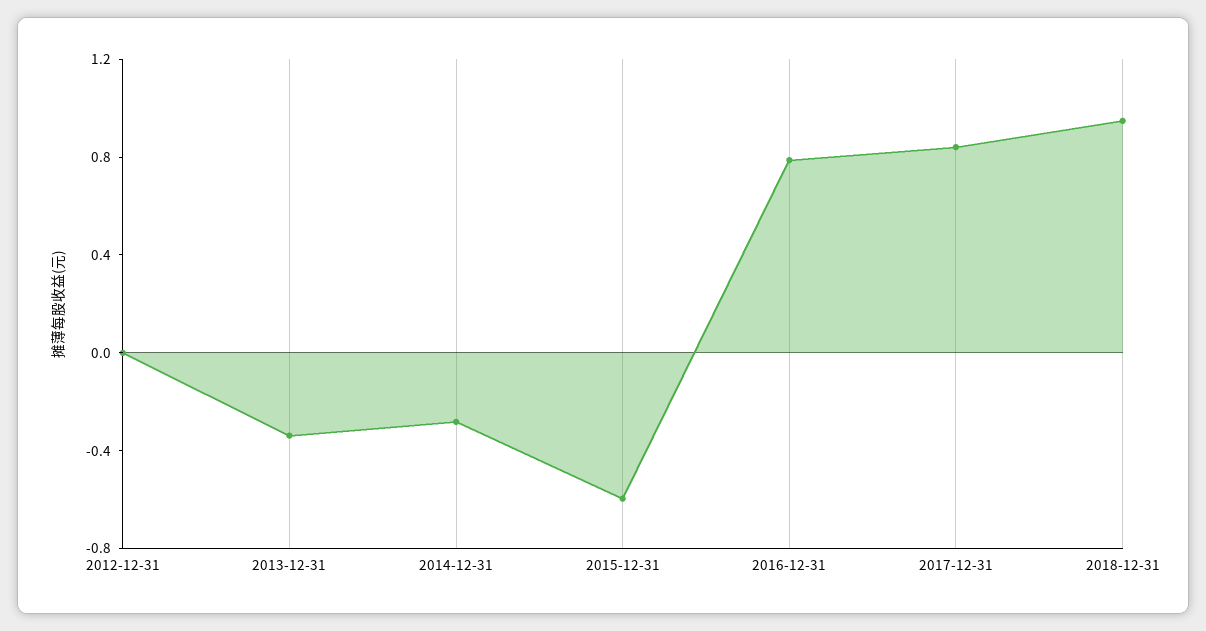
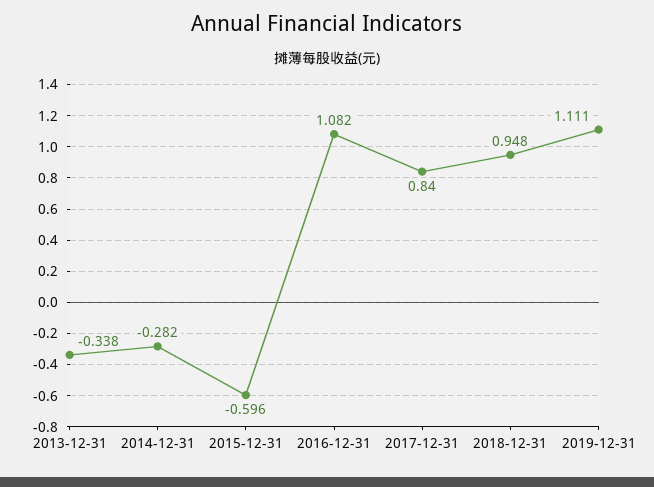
2012-12-31: 0 -> none
2016-12-31: 0.8 -> 1.082
2019-12-31: none -> 1.111

